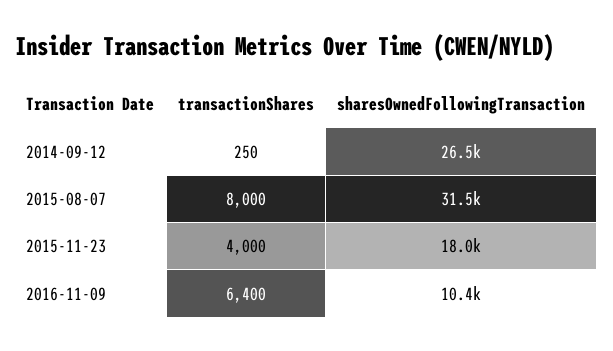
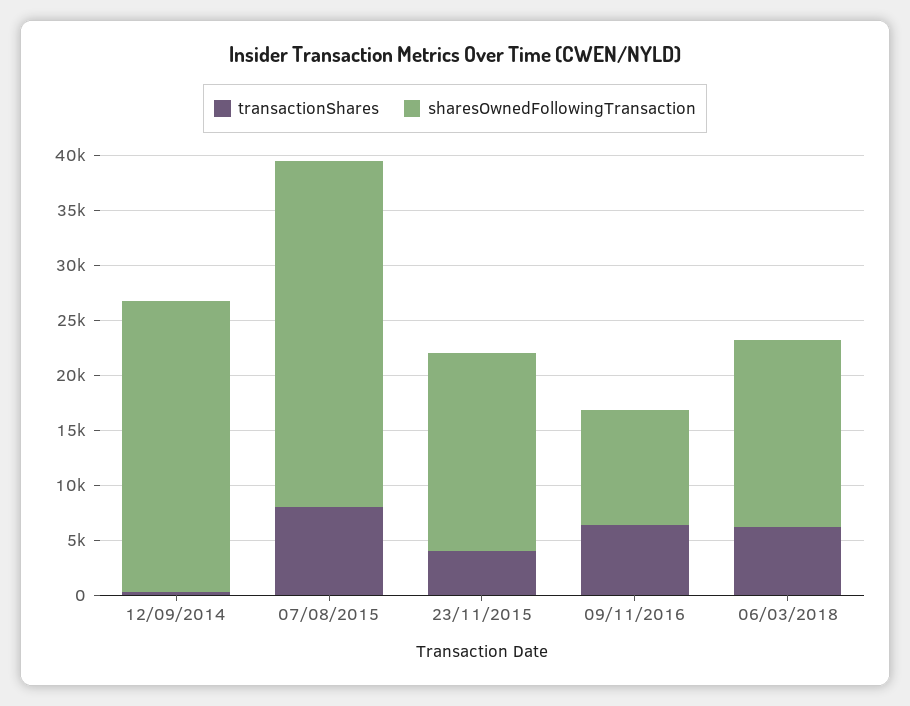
transactionShares, 06/03/2018: none -> 6000
sharesOwnedFollowingTransaction, 06/03/2018: none -> 17000

